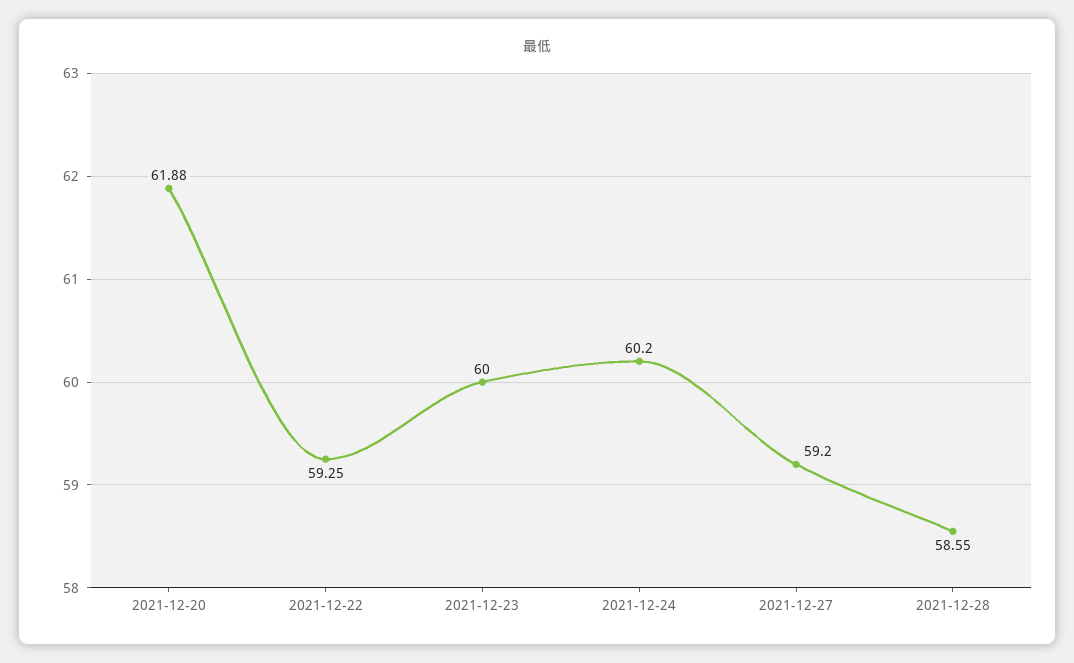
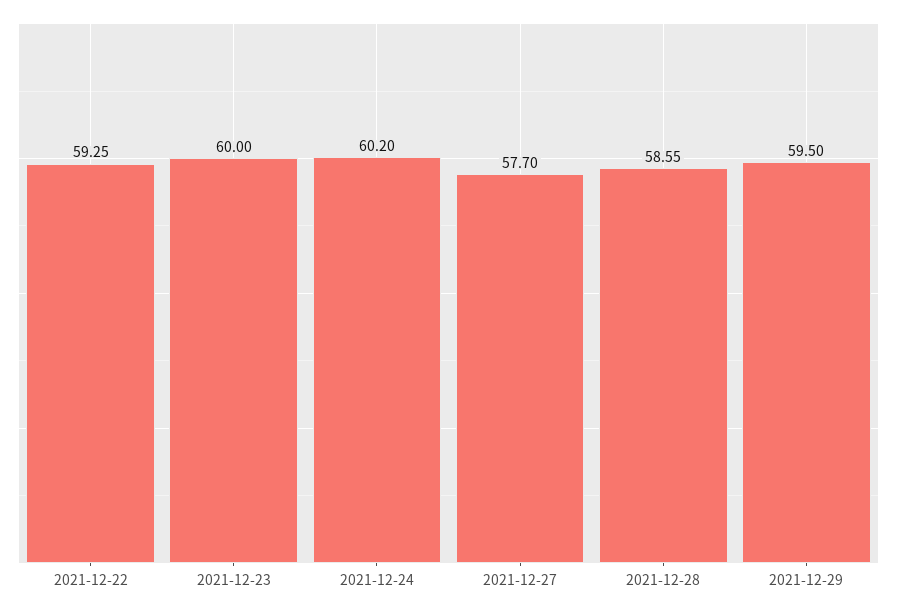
2021-12-20: 61.88 -> none
2021-12-27: 59.2 -> 57.7
2021-12-29: none -> 59.5

